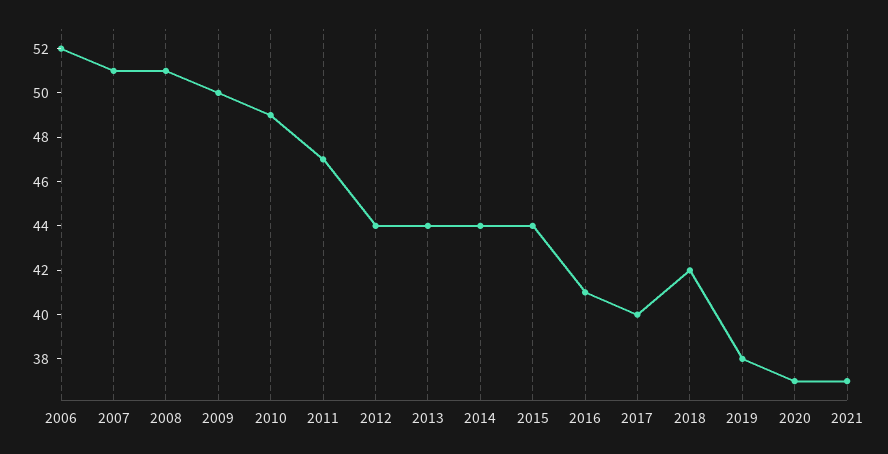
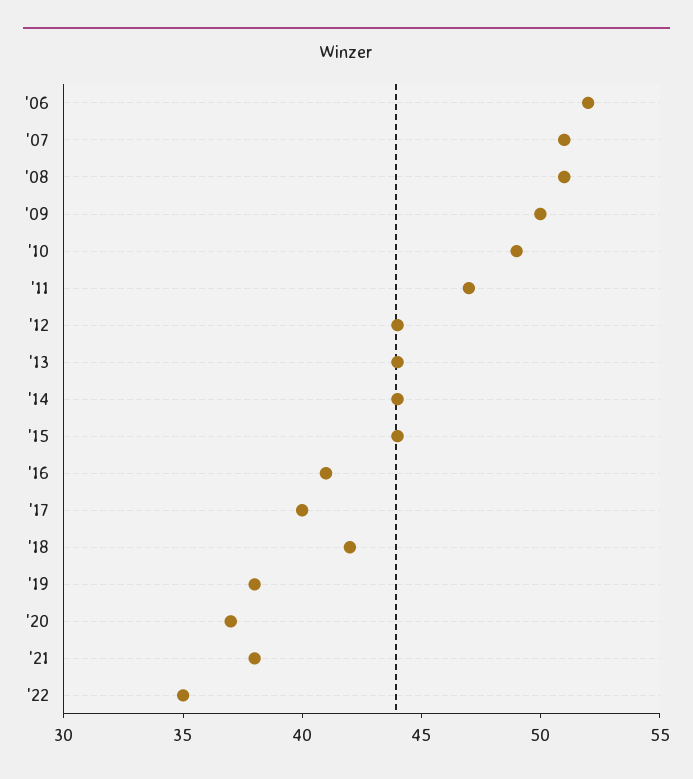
2021: 37 -> 38
'22: none -> 35

